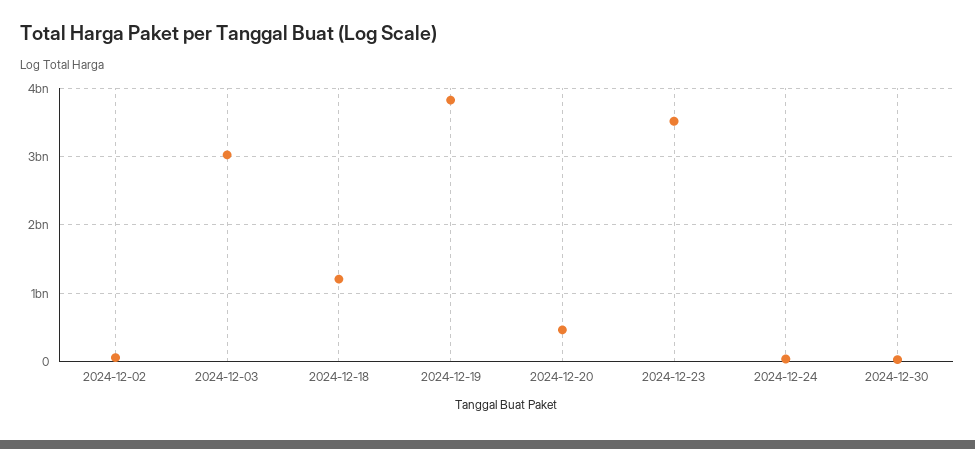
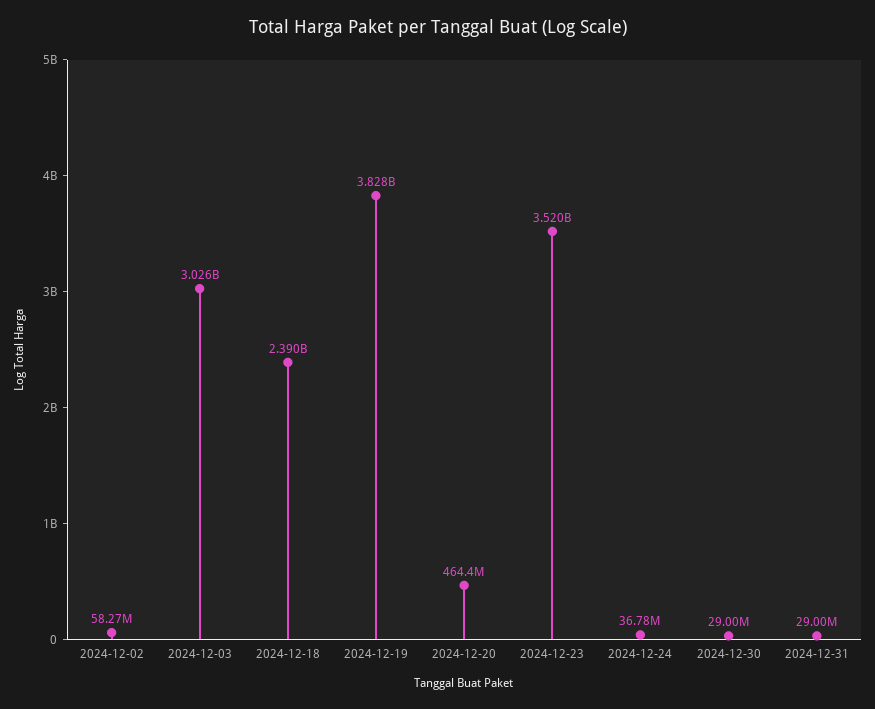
2024-12-18: 1200000000 -> 2390000000
2024-12-31: none -> 29000000

